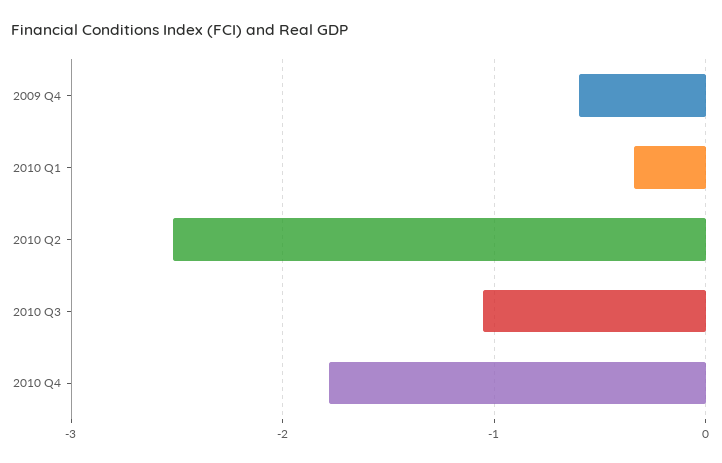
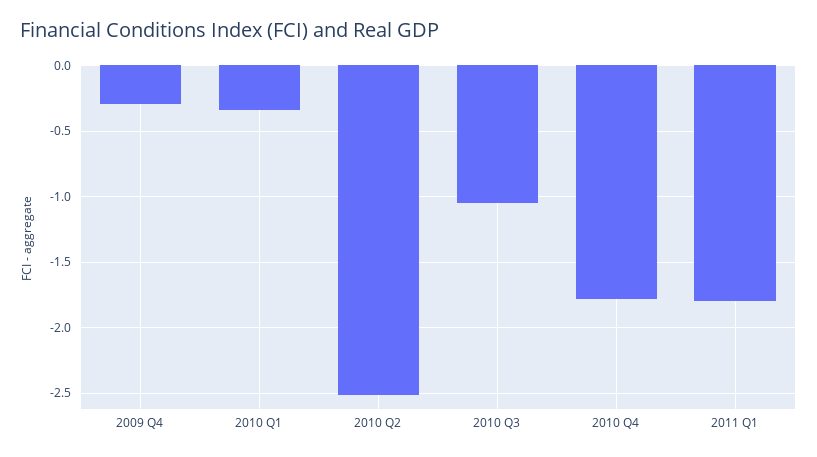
2009 Q4: -0.6 -> -0.3
2011 Q1: none -> -1.8

